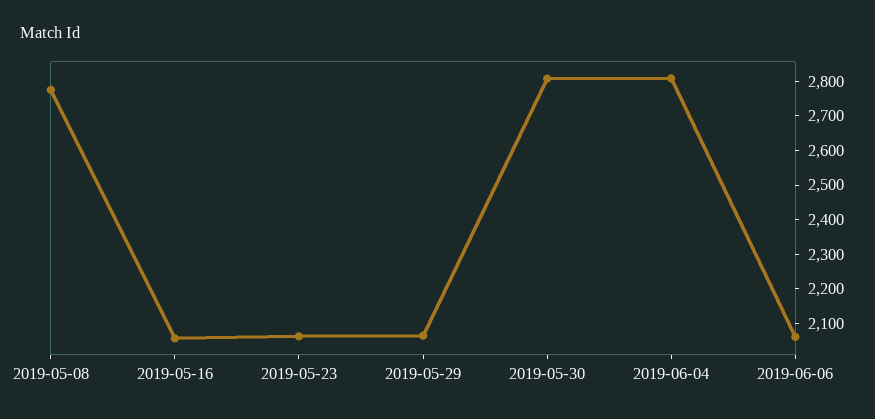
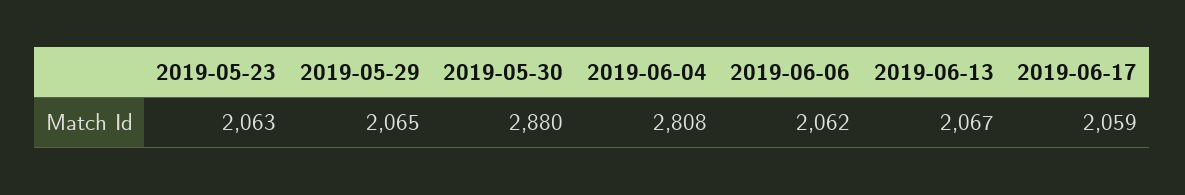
2019-05-08: 2775 -> none
2019-05-16: 2050 -> none
2019-05-30: 2800 -> 2880
2019-06-13: none -> 2067
2019-06-17: none -> 2059

